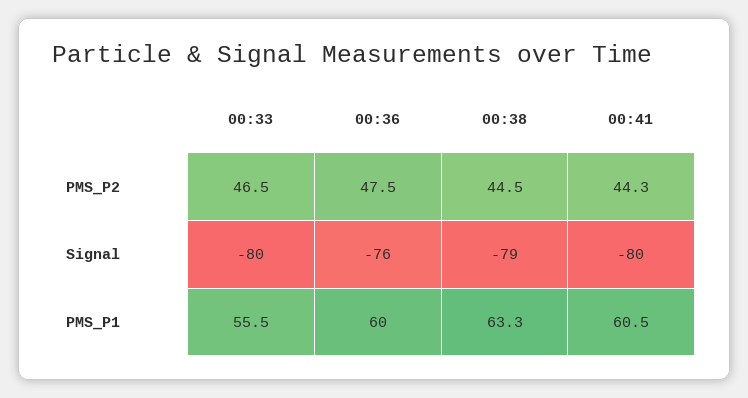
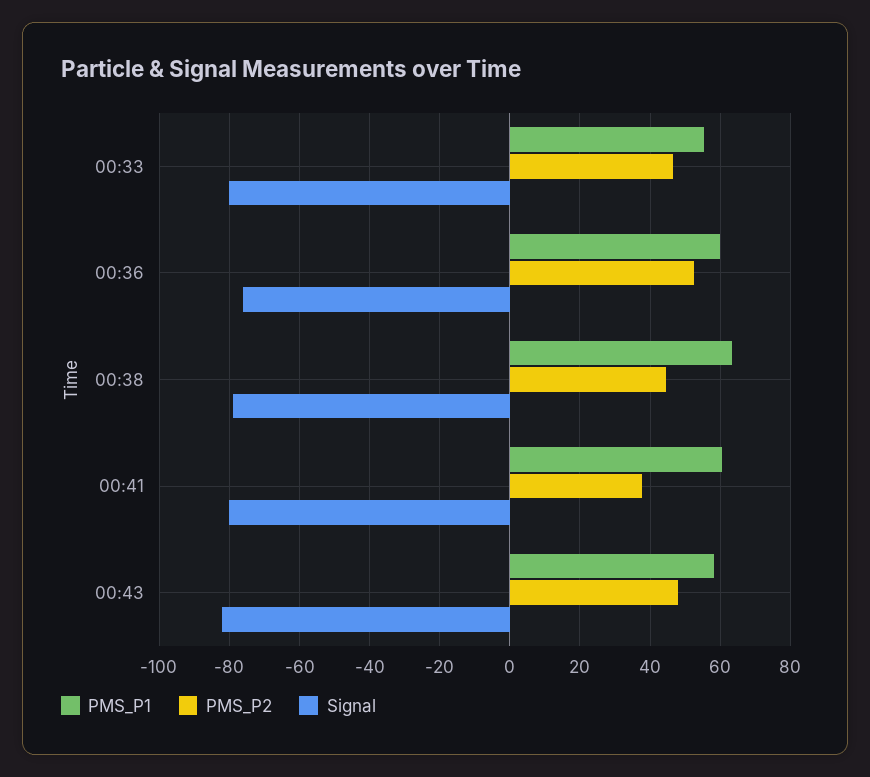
PMS_P2, 00:36: 47.5 -> 52
PMS_P2, 00:41: 44.3 -> 38
PMS_P1, 00:43: none -> 58
PMS_P2, 00:43: none -> 48
Signal, 00:43: none -> -82

